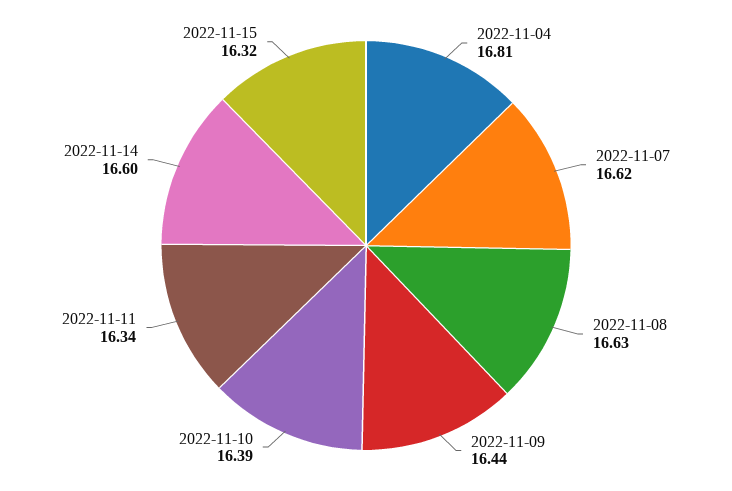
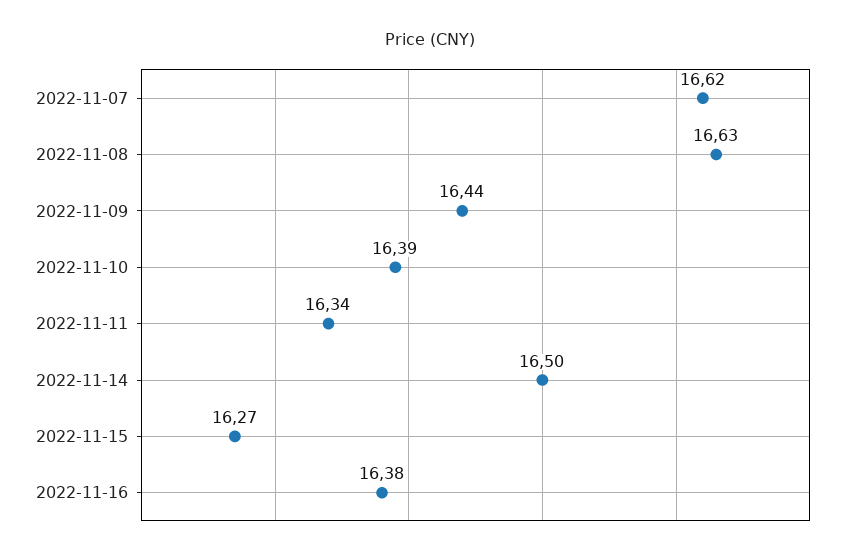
2022-11-04: 16.81 -> none
2022-11-14: 16.6 -> 16.5
2022-11-15: 16.32 -> 16.27
2022-11-16: none -> 16.38

